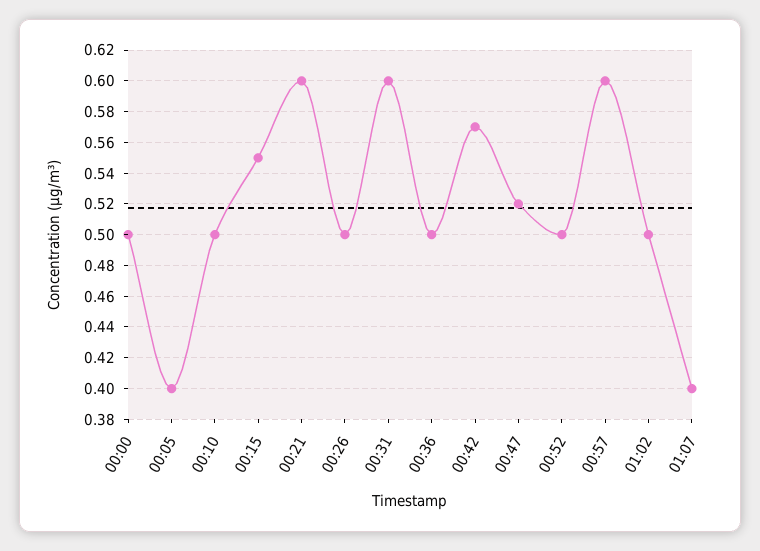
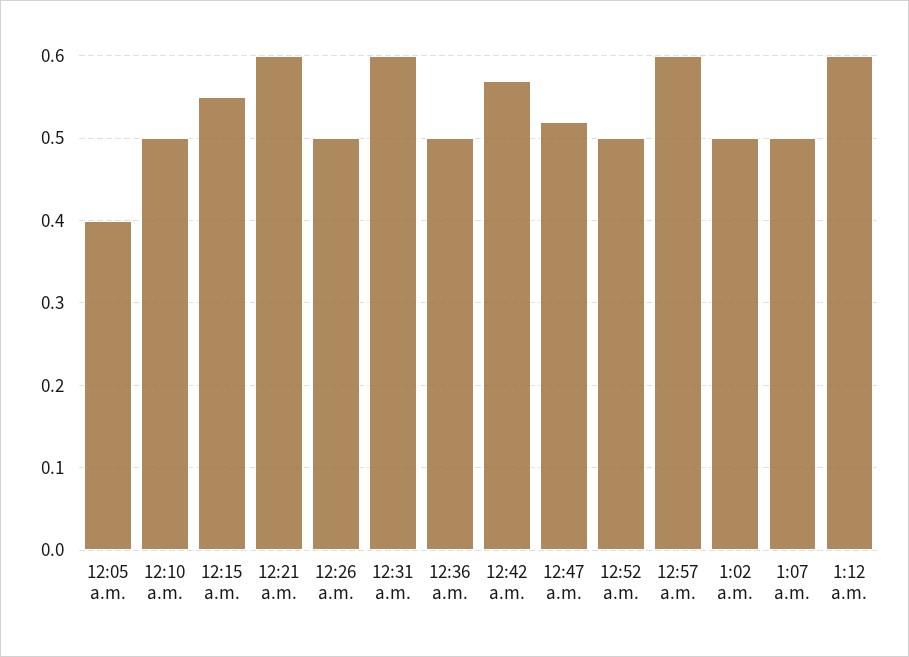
00:00: 0.5 -> none
01:07: 0.4 -> 0.5
1:12 a.m.: none -> 0.6

